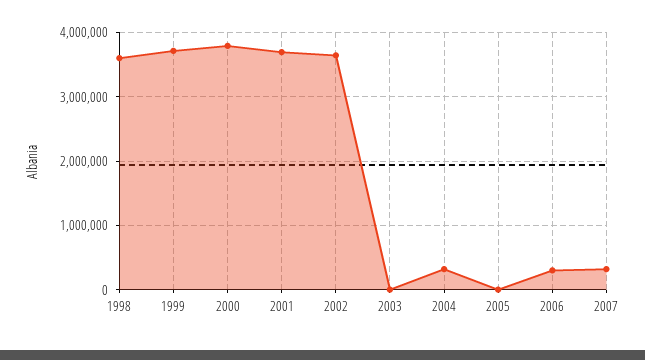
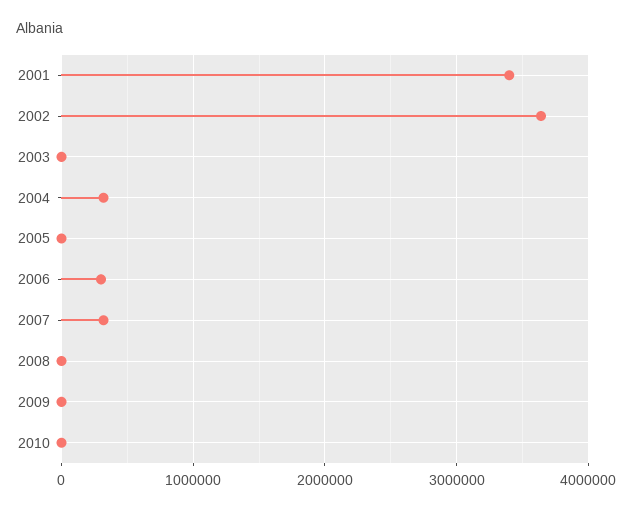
1998: 3600000 -> none
1999: 3700000 -> none
2000: 3800000 -> none
2001: 3700000 -> 3400000
2008: none -> 0
2009: none -> 0
2010: none -> 0

